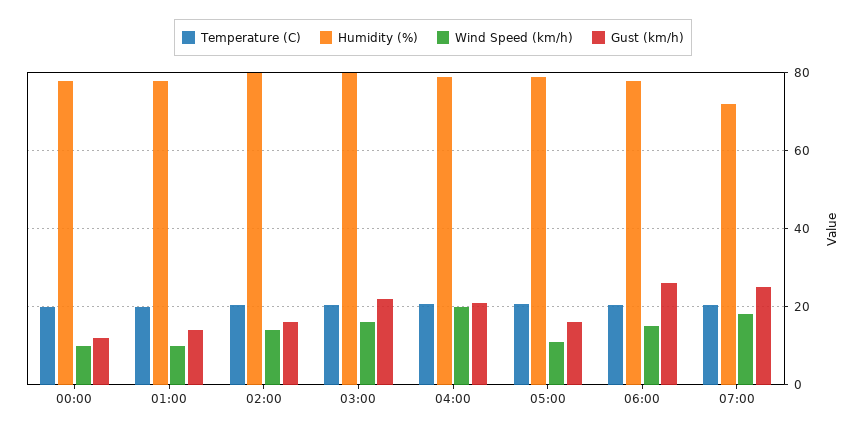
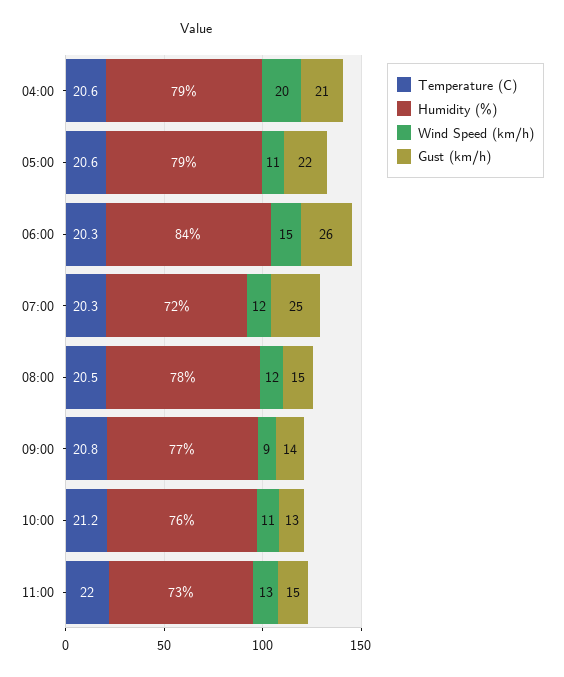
Temperature (C), 00:00: 20 -> none
Humidity (%), 00:00: 78 -> none
Wind Speed (km/h), 00:00: 10 -> none
Gust (km/h), 00:00: 12 -> none
Temperature (C), 01:00: 20 -> none
Humidity (%), 01:00: 78 -> none
Wind Speed (km/h), 01:00: 10 -> none
Gust (km/h), 01:00: 14 -> none
Temperature (C), 02:00: 20 -> none
Humidity (%), 02:00: 80 -> none
Wind Speed (km/h), 02:00: 14 -> none
Gust (km/h), 02:00: 16 -> none
Temperature (C), 03:00: 20 -> none
Humidity (%), 03:00: 80 -> none
Wind Speed (km/h), 03:00: 16 -> none
Gust (km/h), 03:00: 22 -> none
Gust (km/h), 05:00: 16 -> 22
Humidity (%), 06:00: 78 -> 84
Wind Speed (km/h), 07:00: 18 -> 12
Temperature (C), 08:00: none -> 20.5
Humidity (%), 08:00: none -> 78
Wind Speed (km/h), 08:00: none -> 12
Gust (km/h), 08:00: none -> 15
Temperature (C), 09:00: none -> 20.8
Humidity (%), 09:00: none -> 77
Wind Speed (km/h), 09:00: none -> 9
Gust (km/h), 09:00: none -> 14
Temperature (C), 10:00: none -> 21.2
Humidity (%), 10:00: none -> 76
Wind Speed (km/h), 10:00: none -> 11
Gust (km/h), 10:00: none -> 13
Temperature (C), 11:00: none -> 22
Humidity (%), 11:00: none -> 73
Wind Speed (km/h), 11:00: none -> 13
Gust (km/h), 11:00: none -> 15

